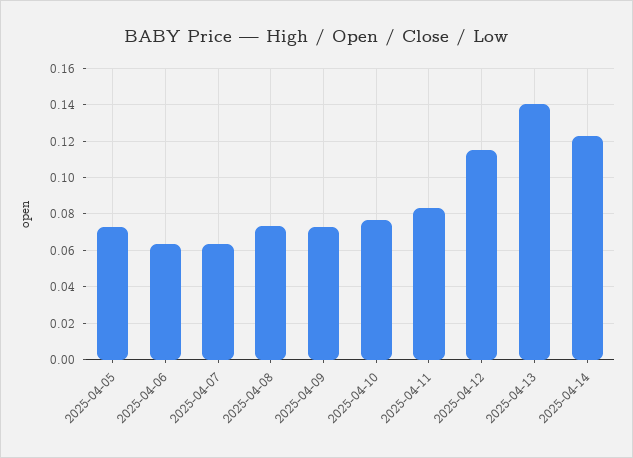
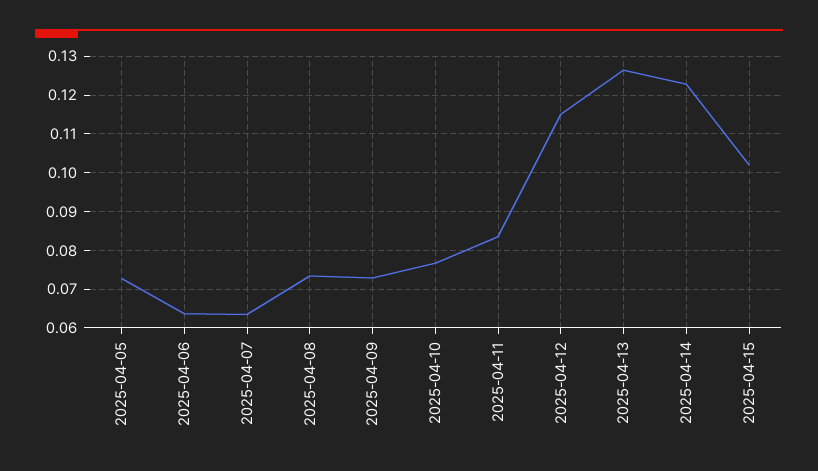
2025-04-13: 0.14 -> 0.126
2025-04-15: none -> 0.102

